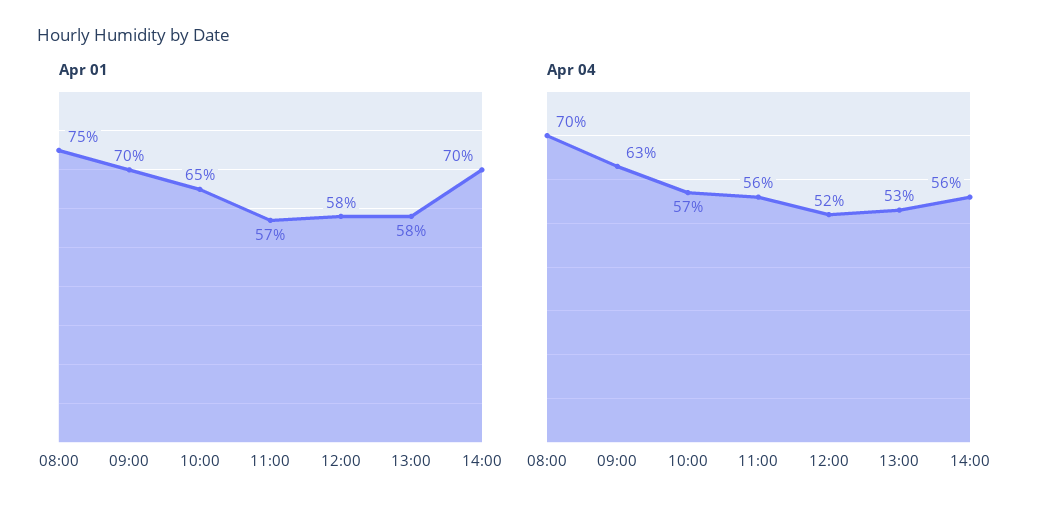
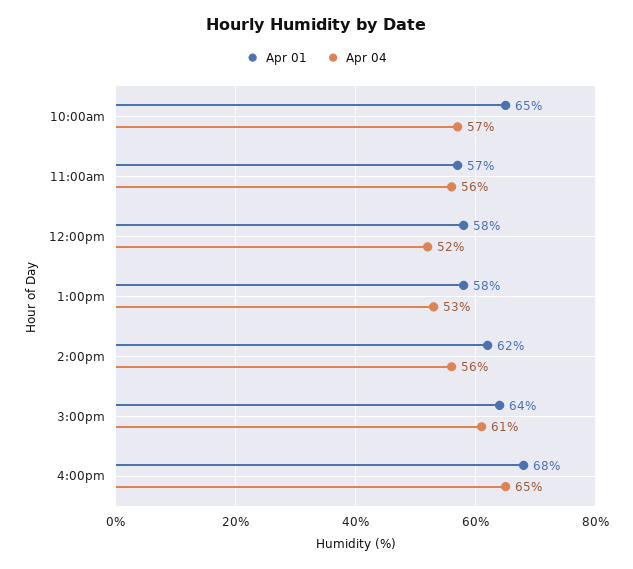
Apr 01, 08:00: 75 -> none
Apr 01, 09:00: 70 -> none
Apr 01, 14:00: 70 -> 62
Apr 04, 08:00: 70 -> none
Apr 04, 09:00: 63 -> none
Apr 01, 3:00pm: none -> 64
Apr 04, 3:00pm: none -> 61
Apr 01, 4:00pm: none -> 68
Apr 04, 4:00pm: none -> 65

